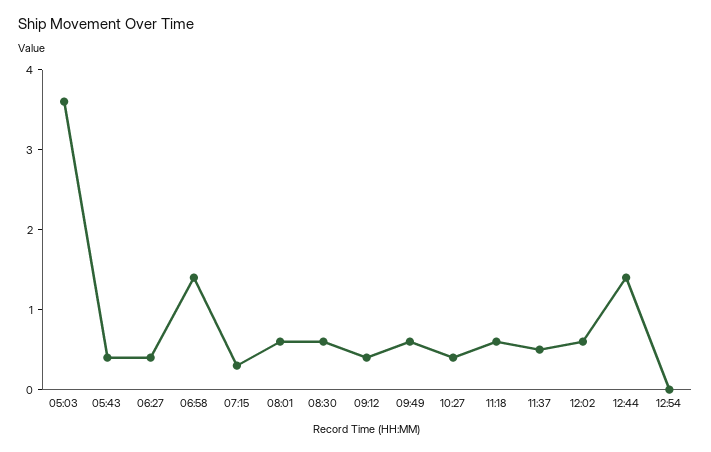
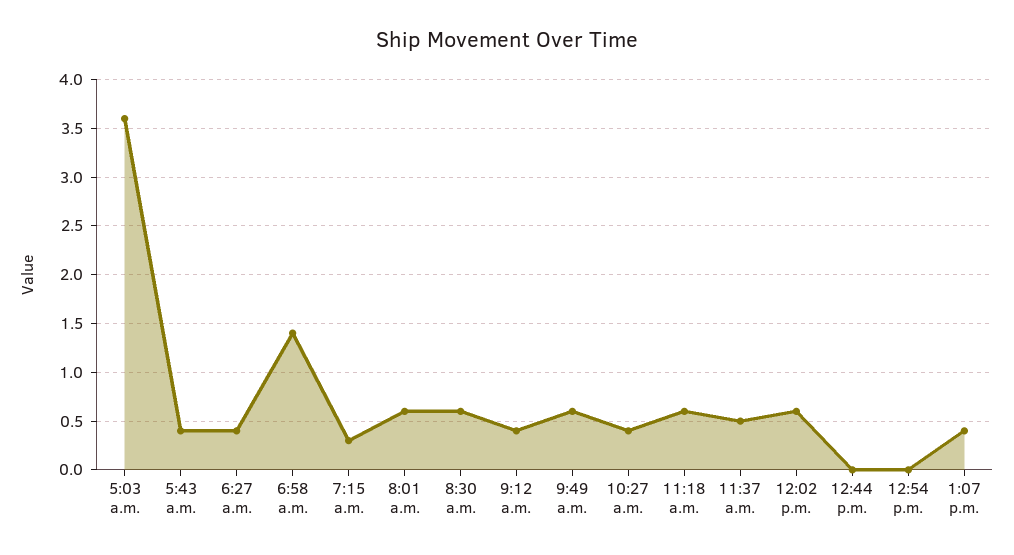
12:44: 1.5 -> 0
1:07 p.m.: none -> 0.4

